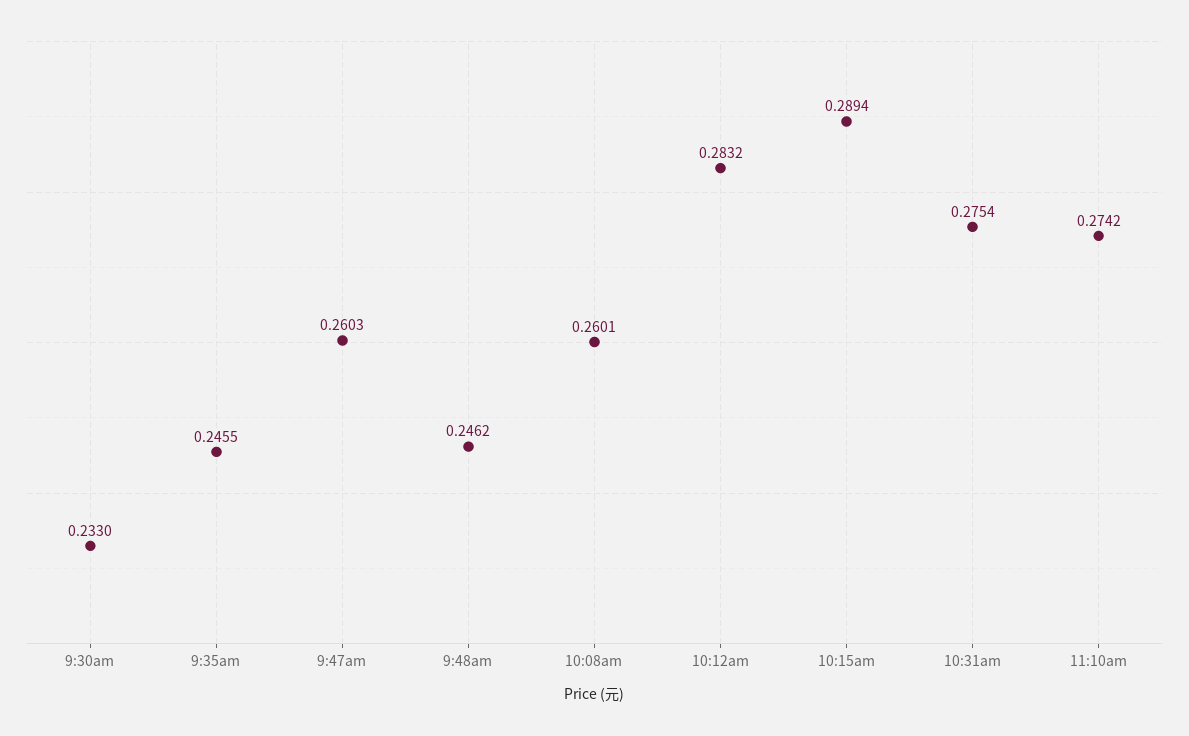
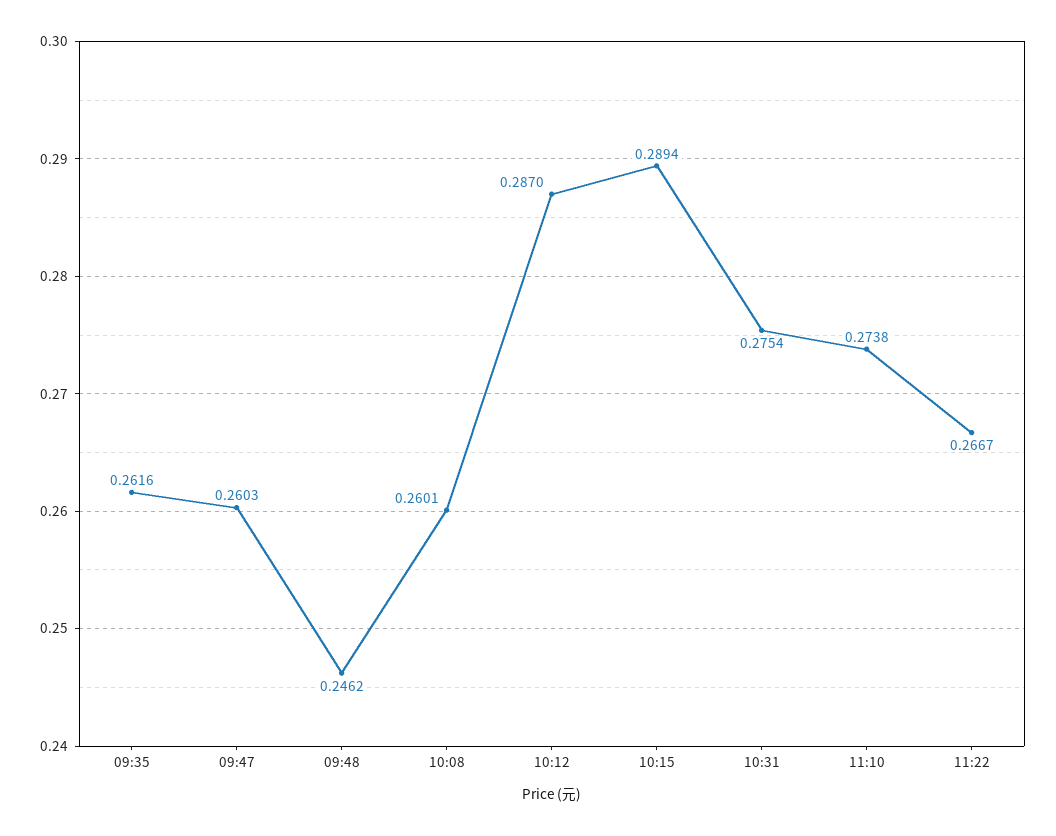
9:30am: 0.233 -> none
9:35am: 0.2455 -> 0.2616
10:12am: 0.2832 -> 0.287
11:10am: 0.2742 -> 0.2738
11:22: none -> 0.2667

